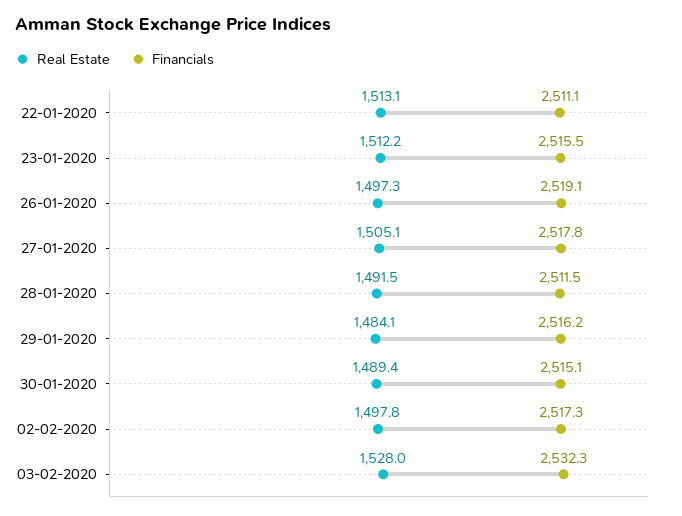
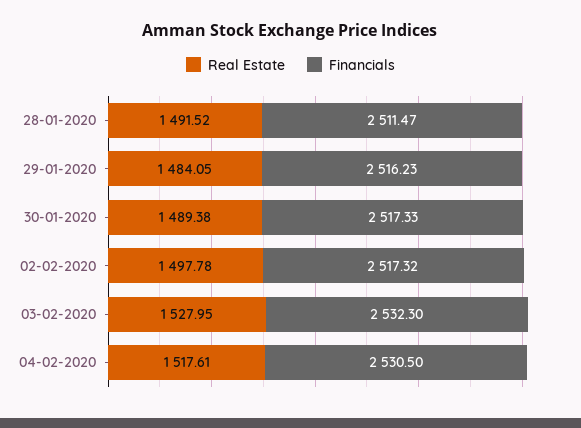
Real Estate, 22-01-2020: 1513.1 -> none
Financials, 22-01-2020: 2511.1 -> none
Real Estate, 23-01-2020: 1512.2 -> none
Financials, 23-01-2020: 2515.5 -> none
Real Estate, 26-01-2020: 1497.3 -> none
Financials, 26-01-2020: 2519.1 -> none
Real Estate, 27-01-2020: 1505.1 -> none
Financials, 27-01-2020: 2517.8 -> none
Financials, 30-01-2020: 2515.1 -> 2517.33
Real Estate, 04-02-2020: none -> 1517.61
Financials, 04-02-2020: none -> 2530.5

